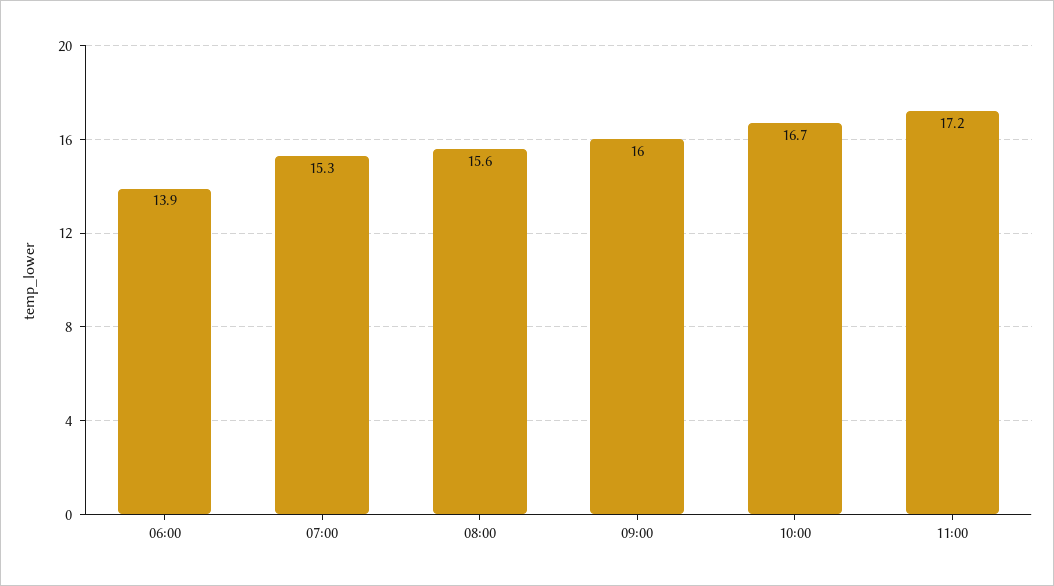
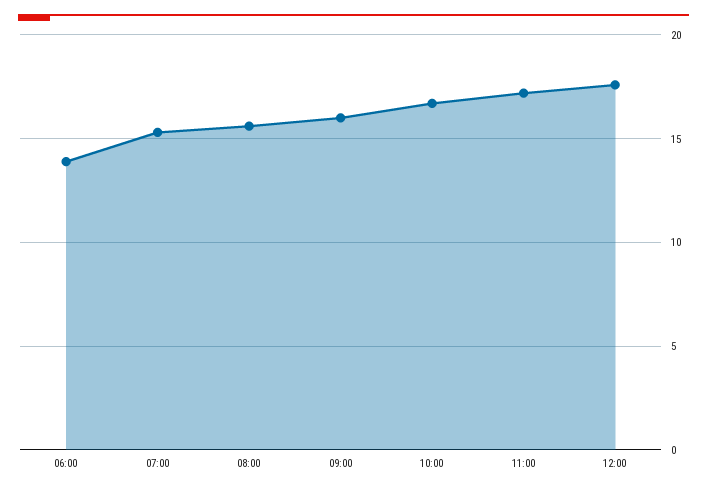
12:00: none -> 17.5

